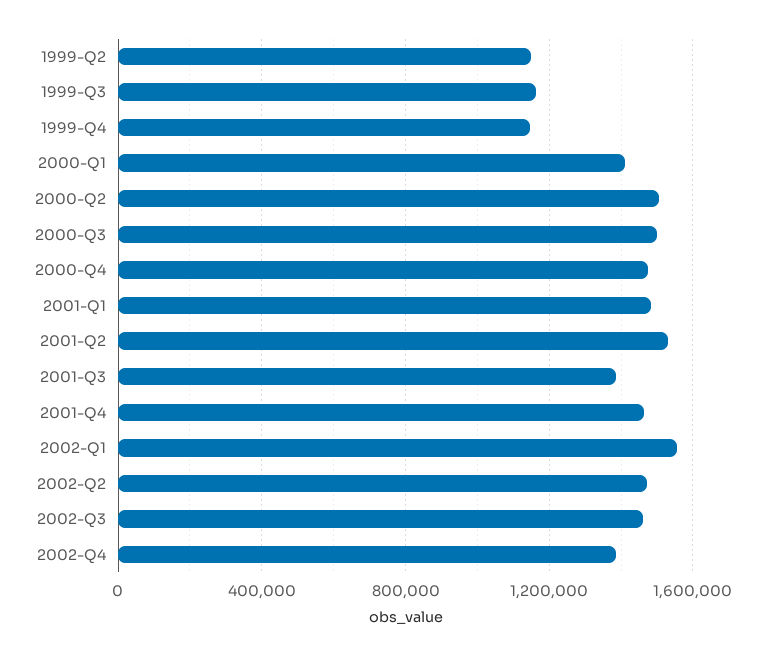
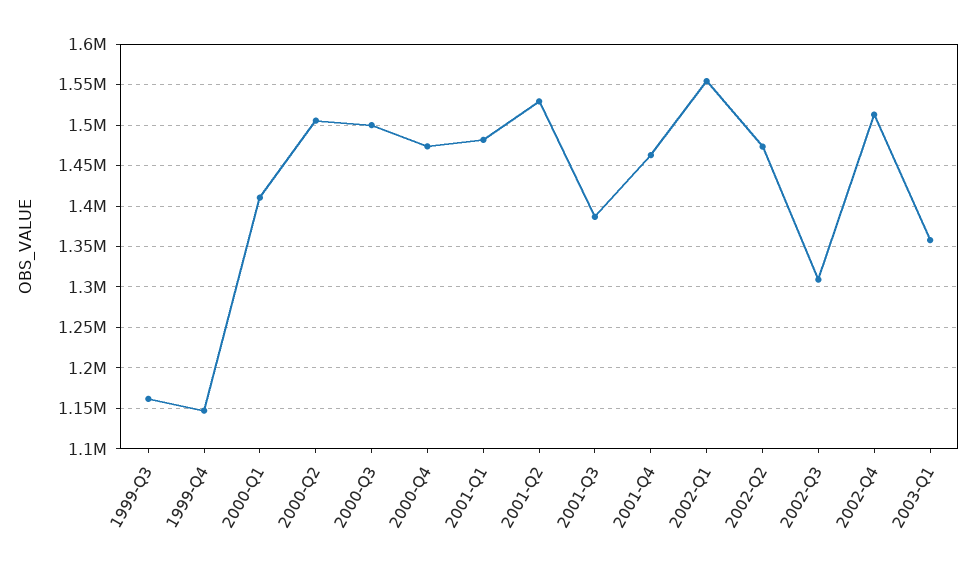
1999-Q2: 1150000 -> none
2002-Q3: 1450000 -> 1310000
2002-Q4: 1400000 -> 1510000
2003-Q1: none -> 1360000

